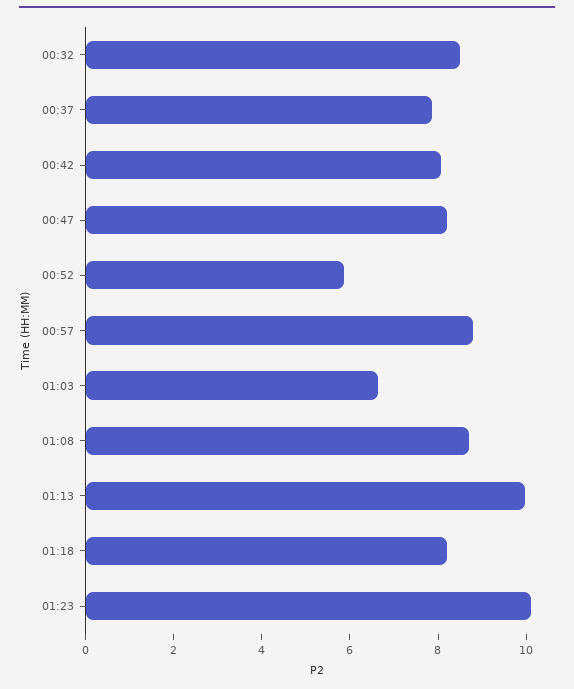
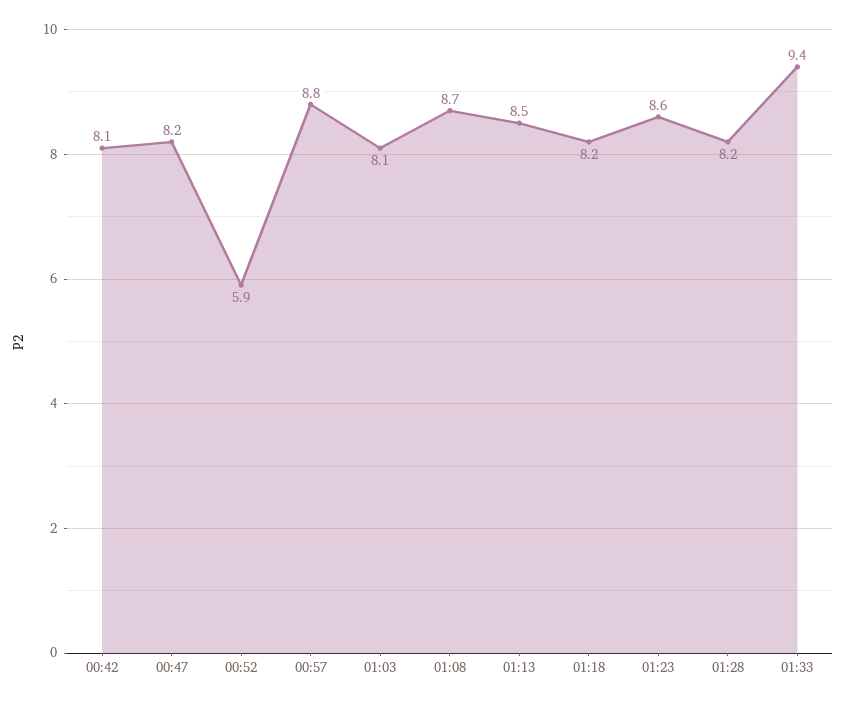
00:32: 8.5 -> none
00:37: 8 -> none
01:03: 6.5 -> 8.1
01:13: 10 -> 8.5
01:23: 10 -> 8.6
01:28: none -> 8.2
01:33: none -> 9.4

